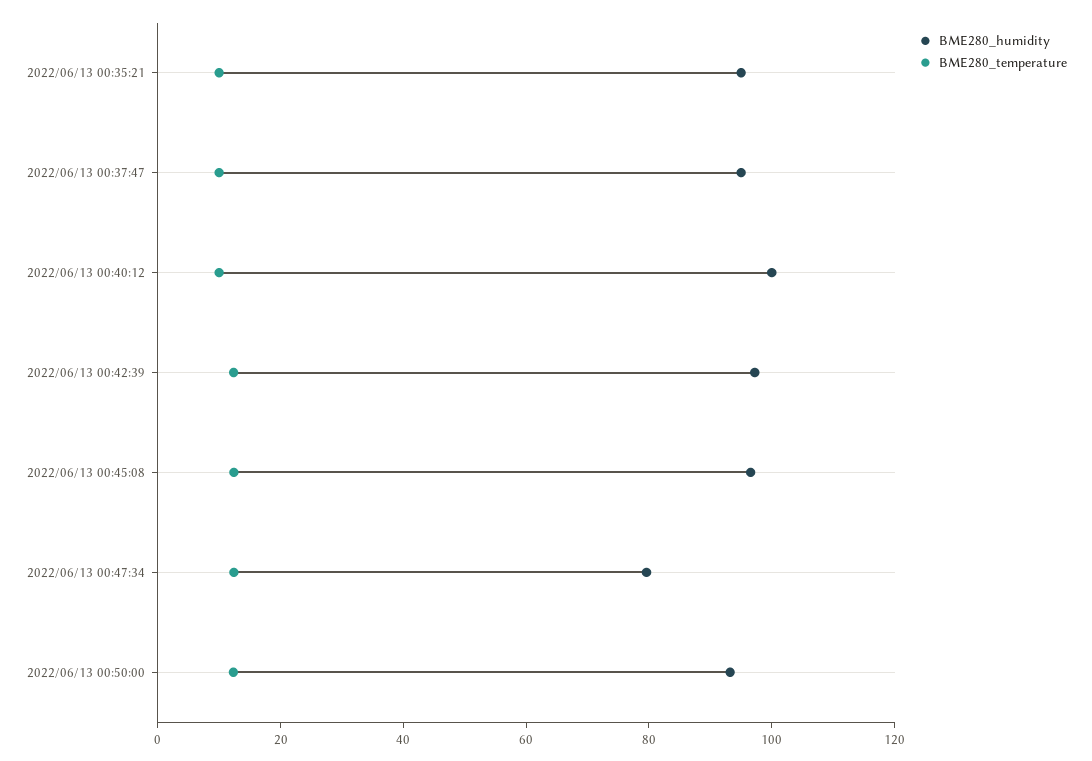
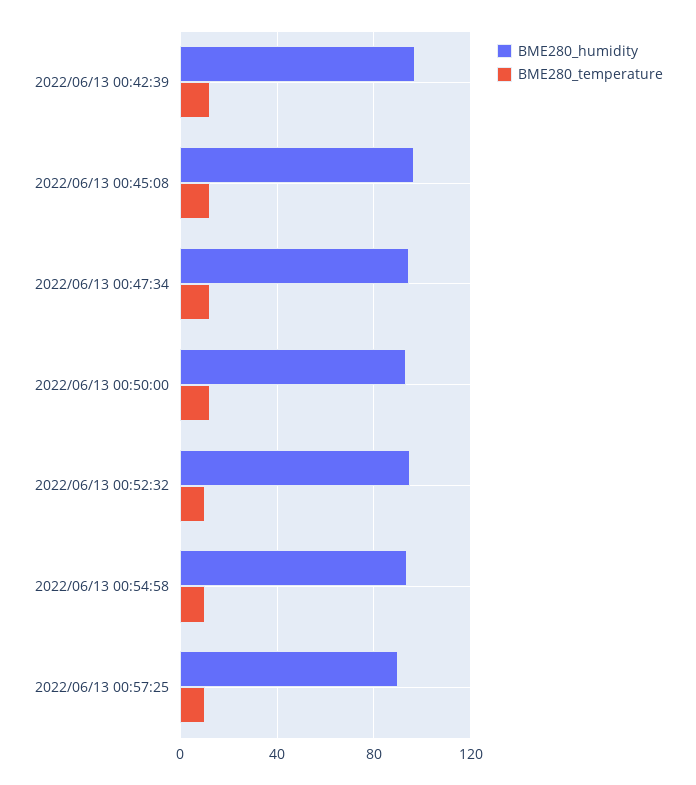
BME280_humidity, 2022/06/13 00:35:21: 95 -> none
BME280_temperature, 2022/06/13 00:35:21: 10 -> none
BME280_humidity, 2022/06/13 00:37:47: 95 -> none
BME280_temperature, 2022/06/13 00:37:47: 10 -> none
BME280_humidity, 2022/06/13 00:40:12: 100 -> none
BME280_temperature, 2022/06/13 00:40:12: 10 -> none
BME280_humidity, 2022/06/13 00:47:34: 80 -> 95
BME280_humidity, 2022/06/13 00:52:32: none -> 95
BME280_temperature, 2022/06/13 00:52:32: none -> 10
BME280_humidity, 2022/06/13 00:54:58: none -> 95
BME280_temperature, 2022/06/13 00:54:58: none -> 10
BME280_humidity, 2022/06/13 00:57:25: none -> 90
BME280_temperature, 2022/06/13 00:57:25: none -> 10

